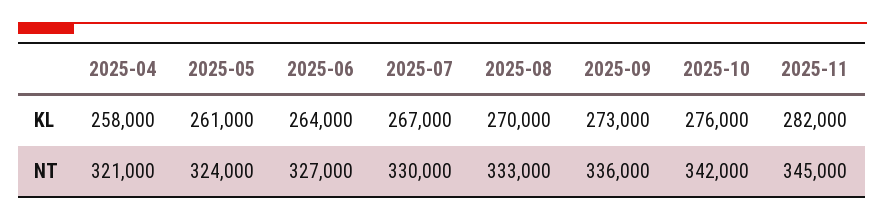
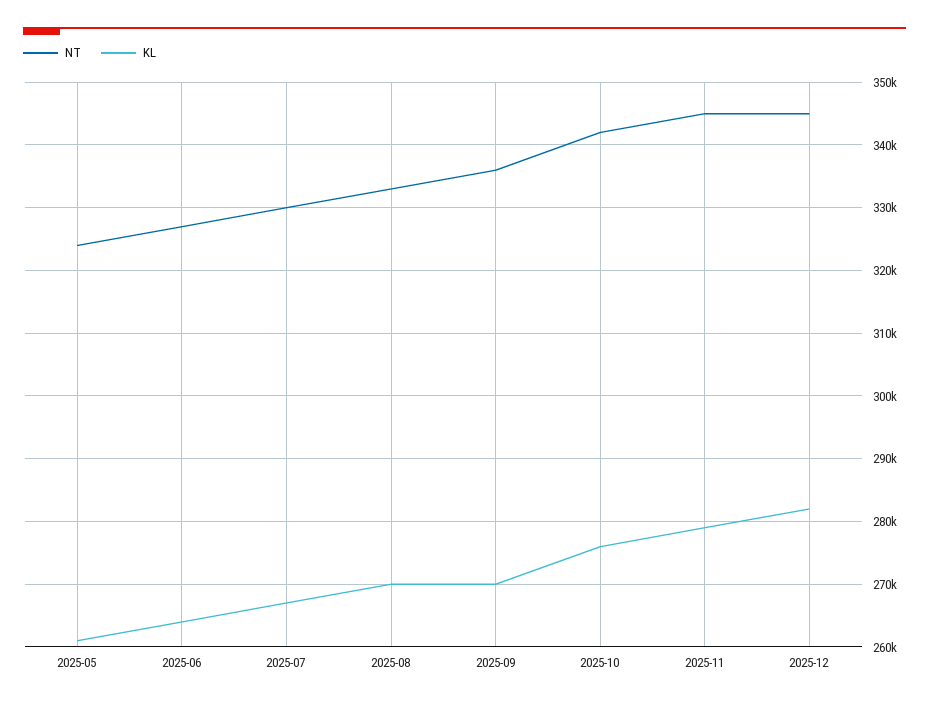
KL, 2025-04: 258000 -> none
KL, 2025-09: 273000 -> 270000
KL, 2025-11: 282000 -> 279000
NT, 2025-04: 321000 -> none
NT, 2025-12: none -> 345000
KL, 2025-12: none -> 282000

